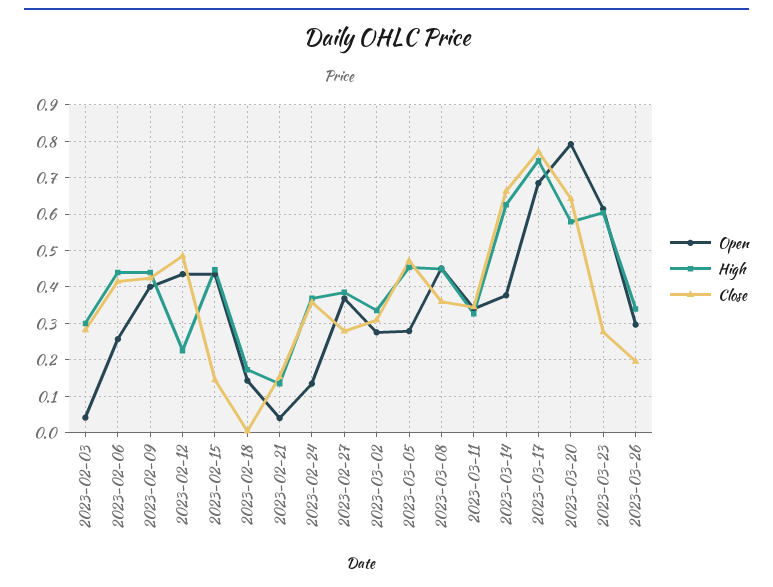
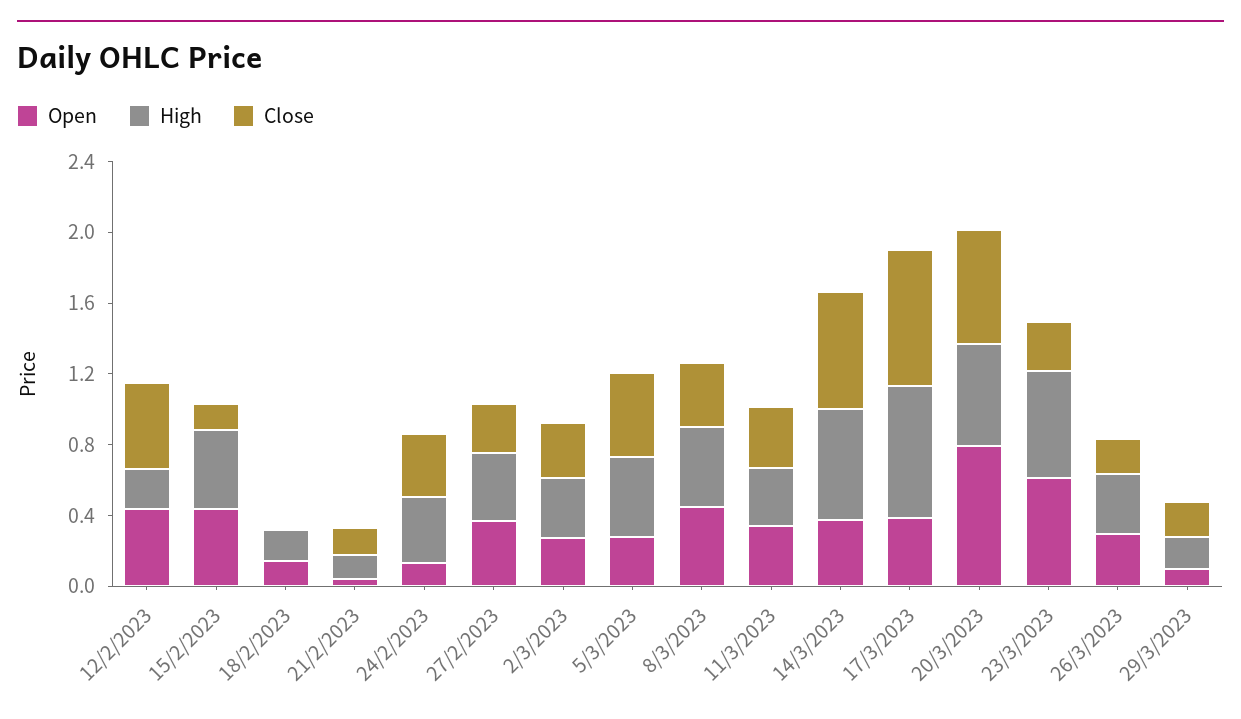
Open, 2023-02-03: 0.04 -> none
High, 2023-02-03: 0.3 -> none
Close, 2023-02-03: 0.28 -> none
Open, 2023-02-06: 0.26 -> none
High, 2023-02-06: 0.44 -> none
Close, 2023-02-06: 0.42 -> none
Open, 2023-02-09: 0.4 -> none
High, 2023-02-09: 0.44 -> none
Close, 2023-02-09: 0.42 -> none
Open, 2023-03-17: 0.68 -> 0.4
Open, 29/3/2023: none -> 0.1
High, 29/3/2023: none -> 0.2
Close, 29/3/2023: none -> 0.2

